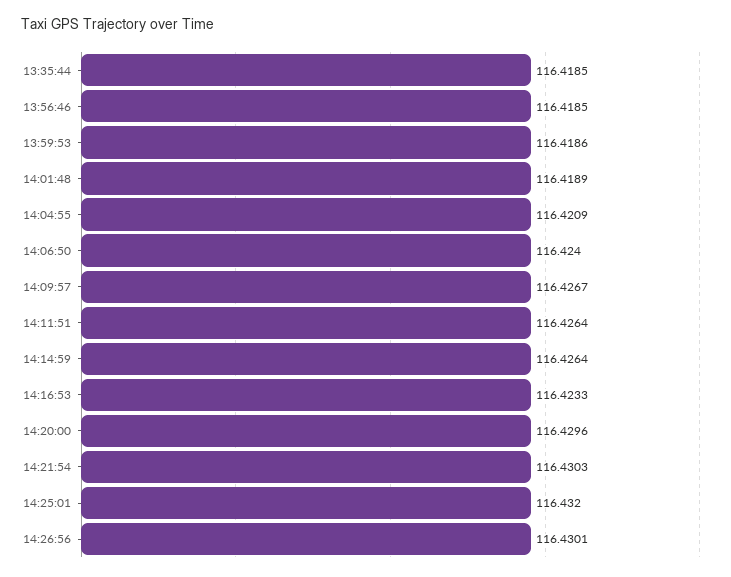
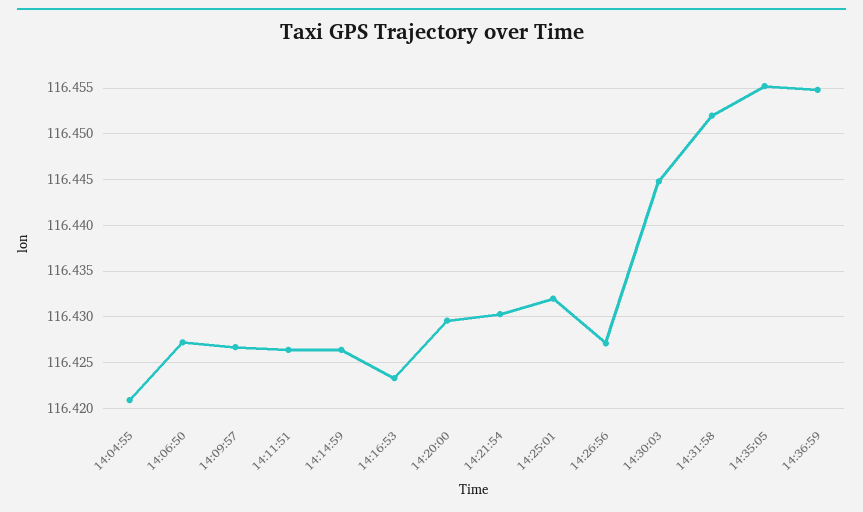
13:35:44: 116.4185 -> none
13:56:46: 116.4185 -> none
13:59:53: 116.4186 -> none
14:01:48: 116.4189 -> none
14:06:50: 116.424 -> 116.427
14:26:56: 116.4301 -> 116.427
14:30:03: none -> 116.445
14:31:58: none -> 116.452
14:35:05: none -> 116.455
14:36:59: none -> 116.455

